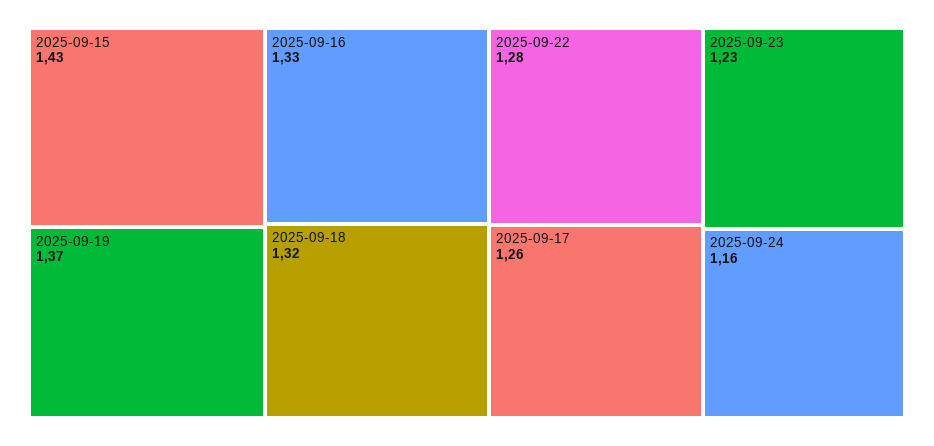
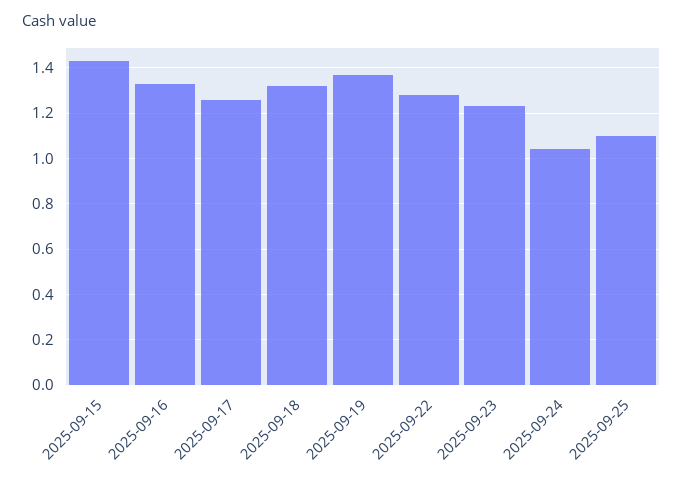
2025-09-24: 1.16 -> 1.05
2025-09-25: none -> 1.1

